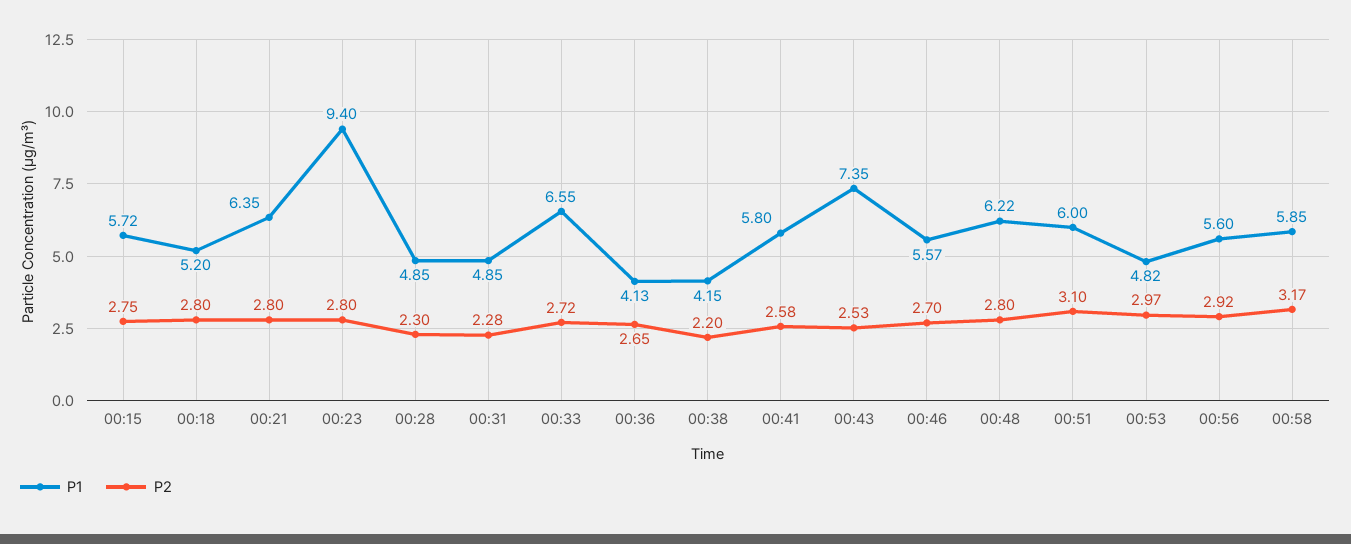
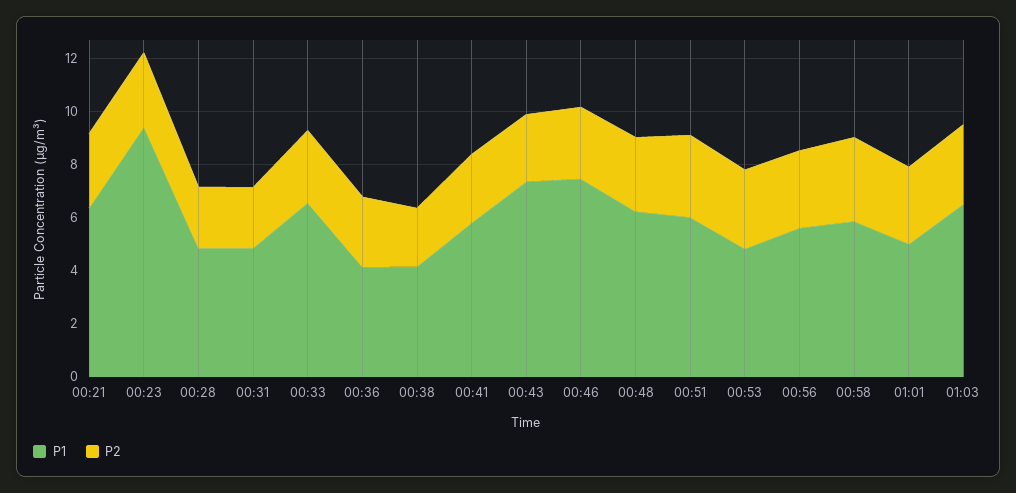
P1, 00:15: 5.72 -> none
P2, 00:15: 2.75 -> none
P1, 00:18: 5.2 -> none
P2, 00:18: 2.8 -> none
P1, 00:46: 5.57 -> 7.5
P1, 01:01: none -> 5
P2, 01:01: none -> 3
P1, 01:03: none -> 6.5
P2, 01:03: none -> 3

